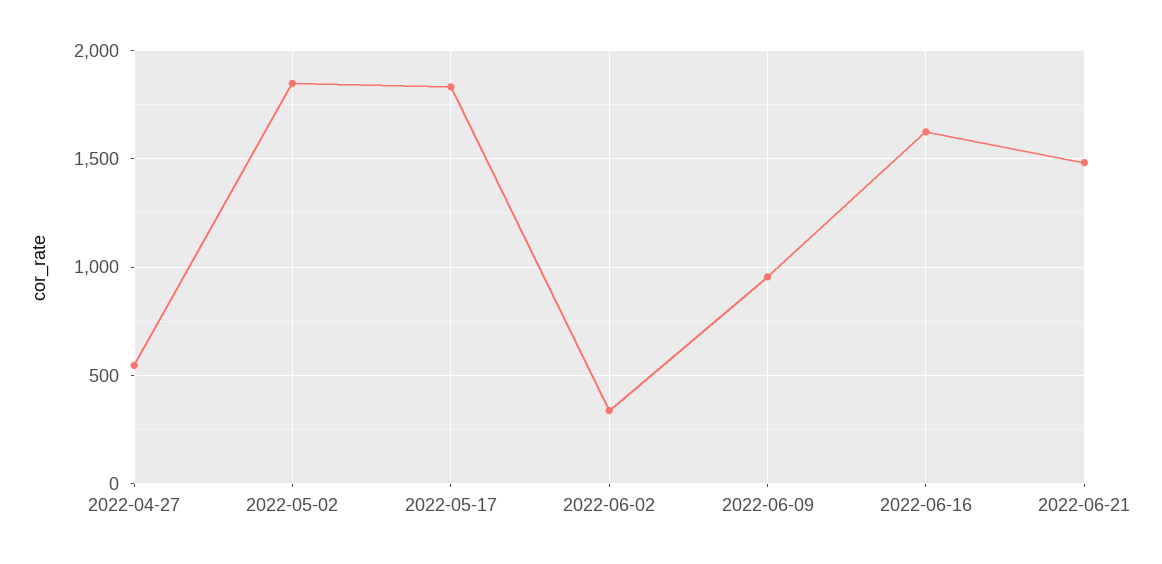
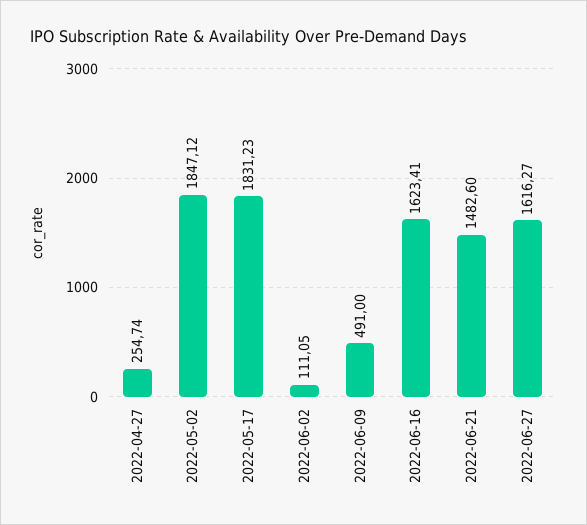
2022-04-27: 550 -> 254.74
2022-06-02: 350 -> 111.05
2022-06-09: 950 -> 491
2022-06-27: none -> 1616.27

